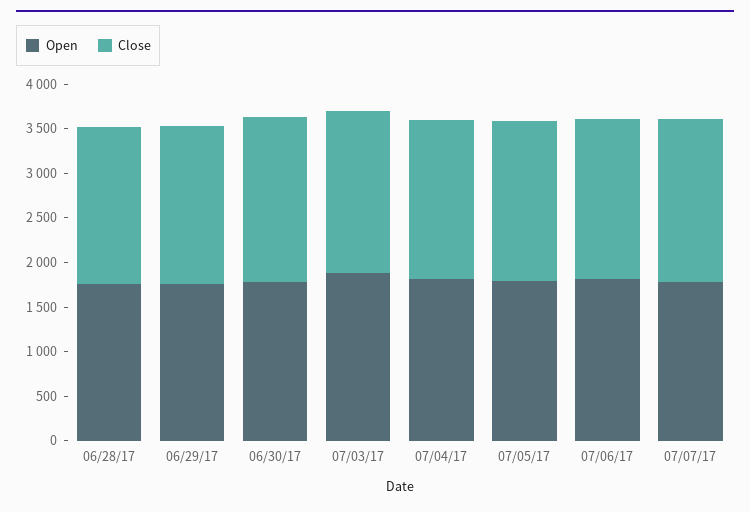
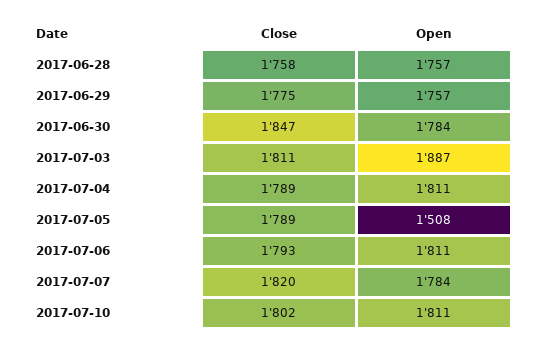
Open, 07/05/17: 1800 -> 1508
Close, 2017-07-10: none -> 1802
Open, 2017-07-10: none -> 1811

